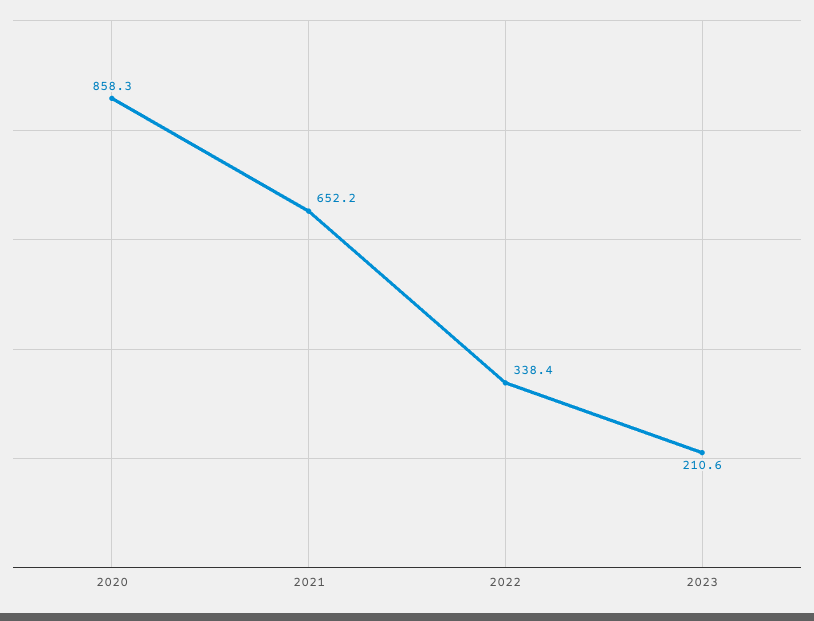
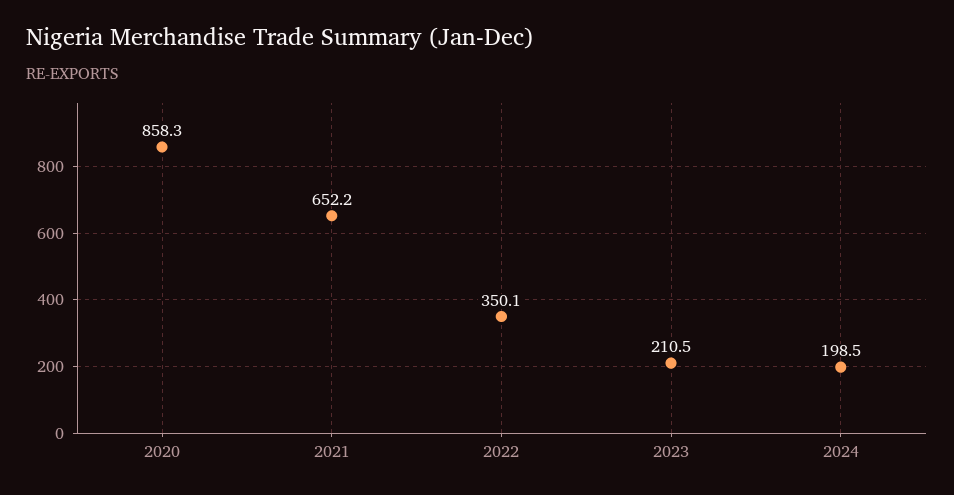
2022: 338.4 -> 350.1
2023: 210.6 -> 210.5
2024: none -> 198.5

